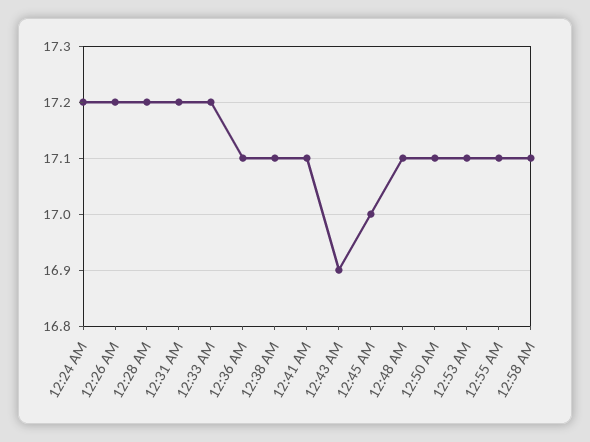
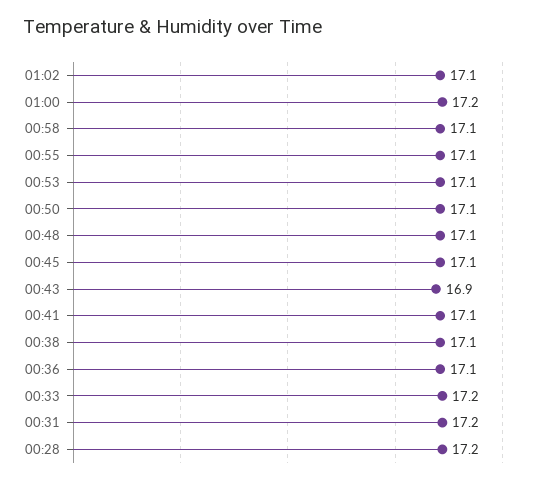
12:24 AM: 17.2 -> none
12:26 AM: 17.2 -> none
12:45 AM: 17 -> 17.1
01:02: none -> 17.1
01:00: none -> 17.2

